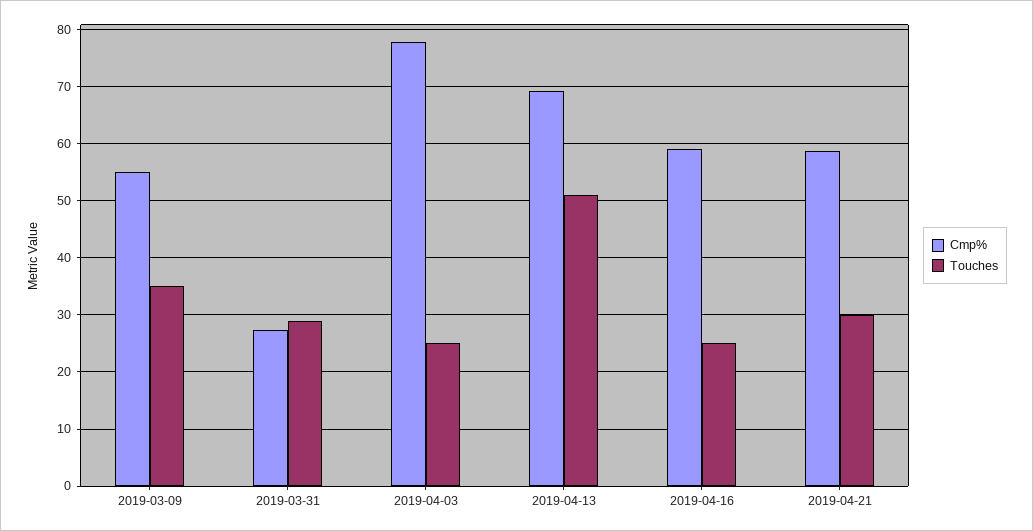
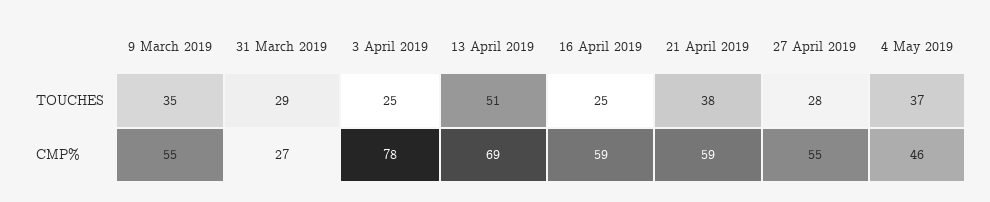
Touches, 2019-04-21: 30 -> 38
Touches, 27 April 2019: none -> 28
Touches, 4 May 2019: none -> 37
Cmp%, 27 April 2019: none -> 55
Cmp%, 4 May 2019: none -> 46

